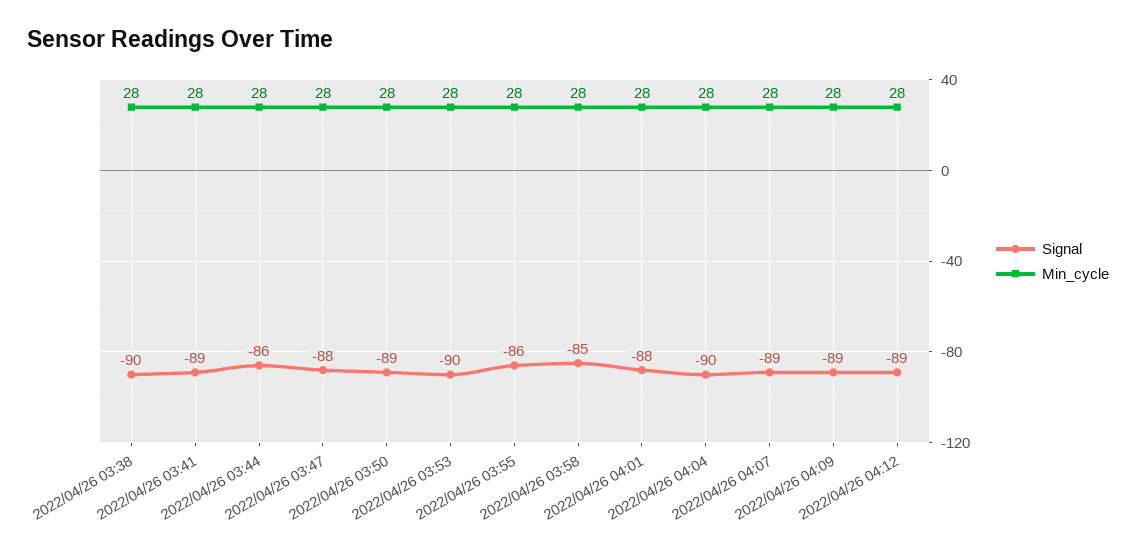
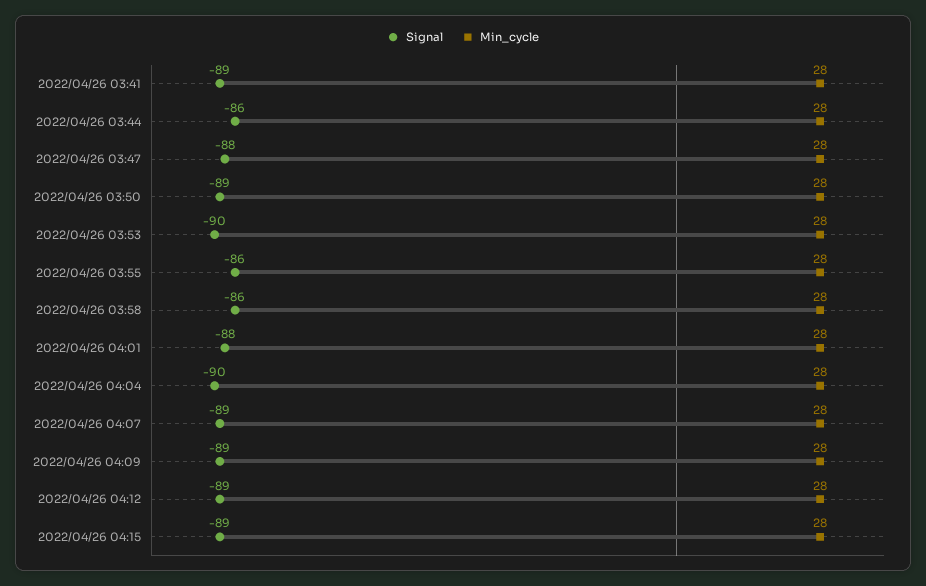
Signal, 2022/04/26 03:38: -90 -> none
Min_cycle, 2022/04/26 03:38: 28 -> none
Signal, 2022/04/26 03:58: -85 -> -86
Signal, 2022/04/26 04:15: none -> -89
Min_cycle, 2022/04/26 04:15: none -> 28

